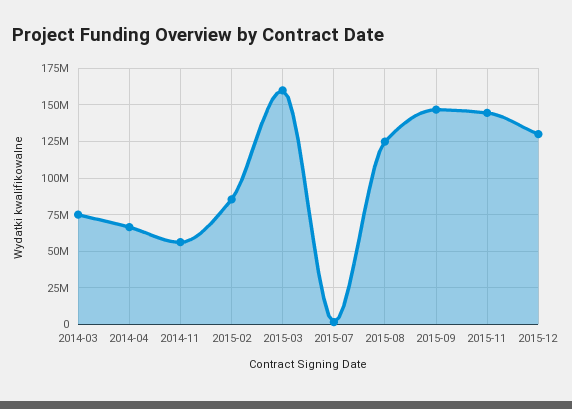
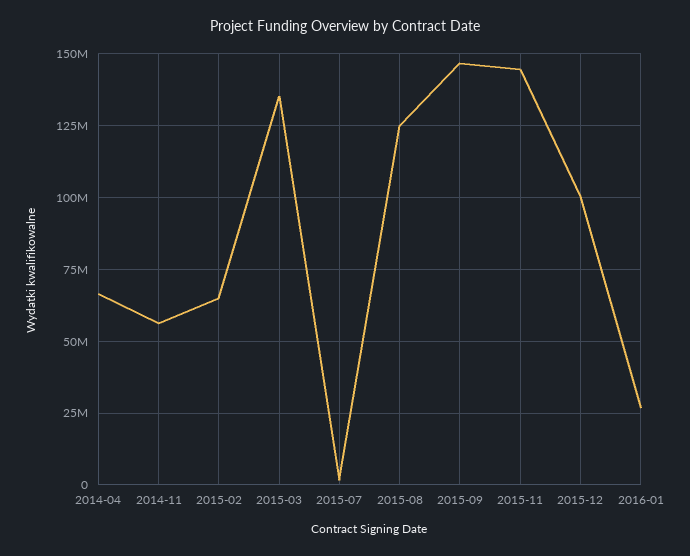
2014-03: 75000000 -> none
2015-02: 85000000 -> 65000000
2015-03: 160000000 -> 135000000
2015-12: 130000000 -> 100000000
2016-01: none -> 27500000

